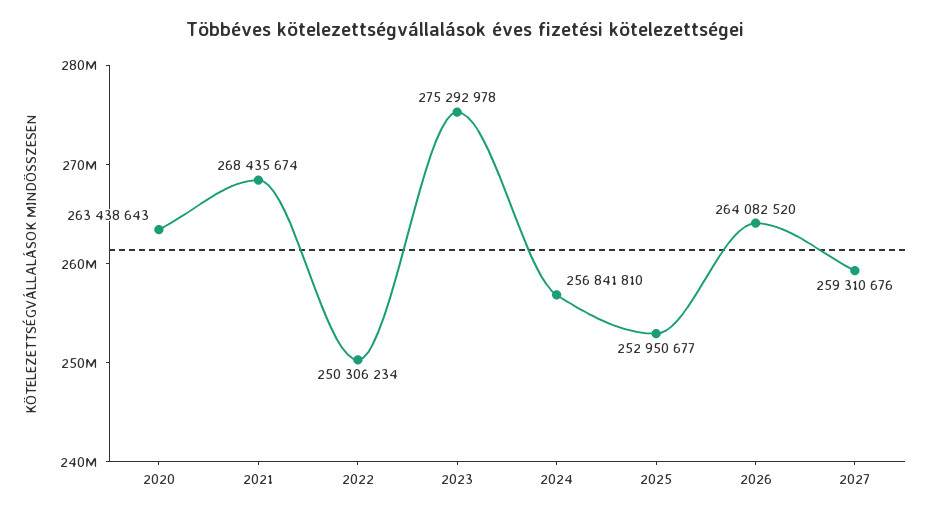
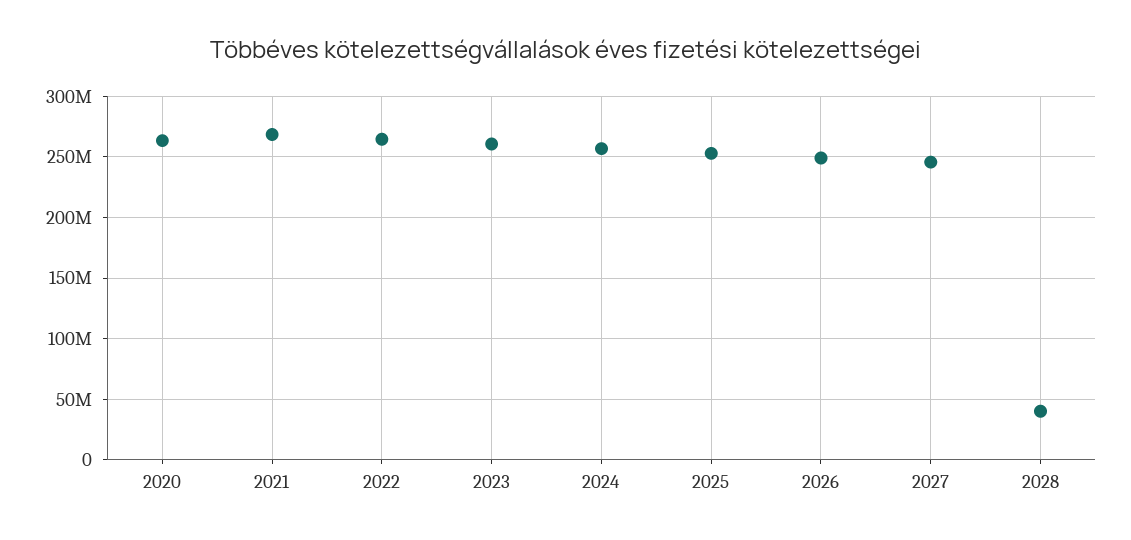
2022: 250306234 -> 265000000
2023: 275292978 -> 260000000
2026: 264082520 -> 250000000
2027: 259310676 -> 245000000
2028: none -> 40000000

